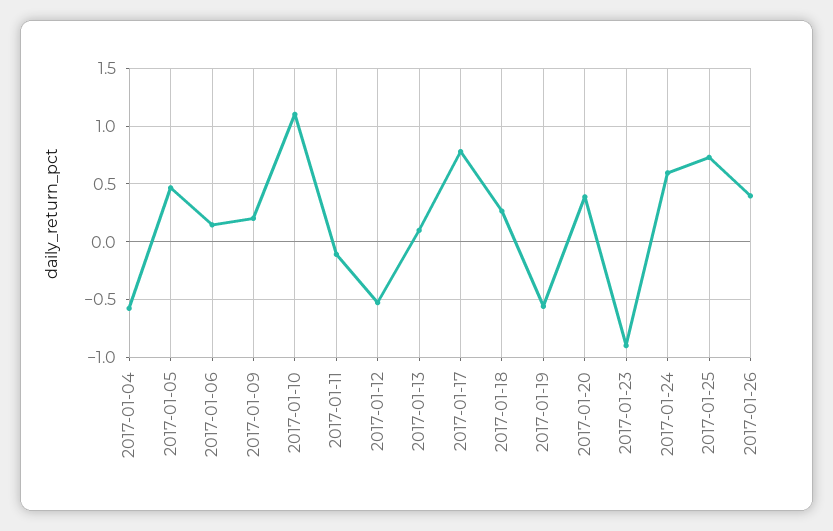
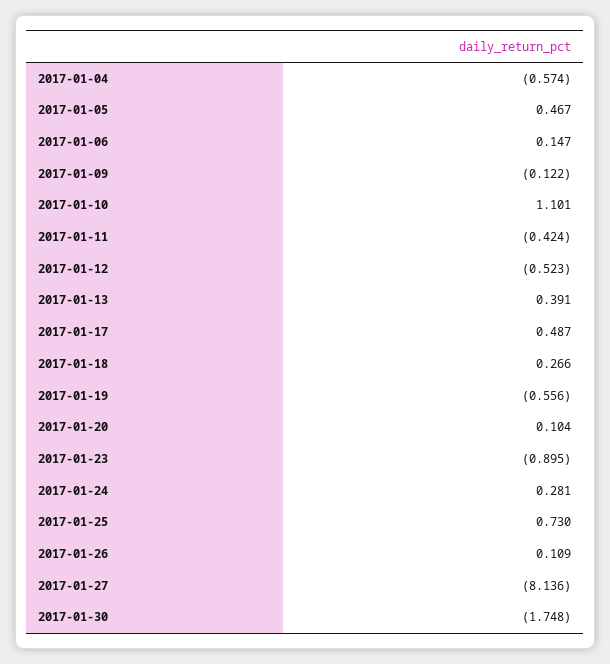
2017-01-09: 0.2 -> -0.122
2017-01-11: -0.1 -> -0.424
2017-01-13: 0.1 -> 0.391
2017-01-17: 0.8 -> 0.487
2017-01-20: 0.4 -> 0.104
2017-01-24: 0.6 -> 0.281
2017-01-26: 0.4 -> 0.109
2017-01-27: none -> -8.136
2017-01-30: none -> -1.748

